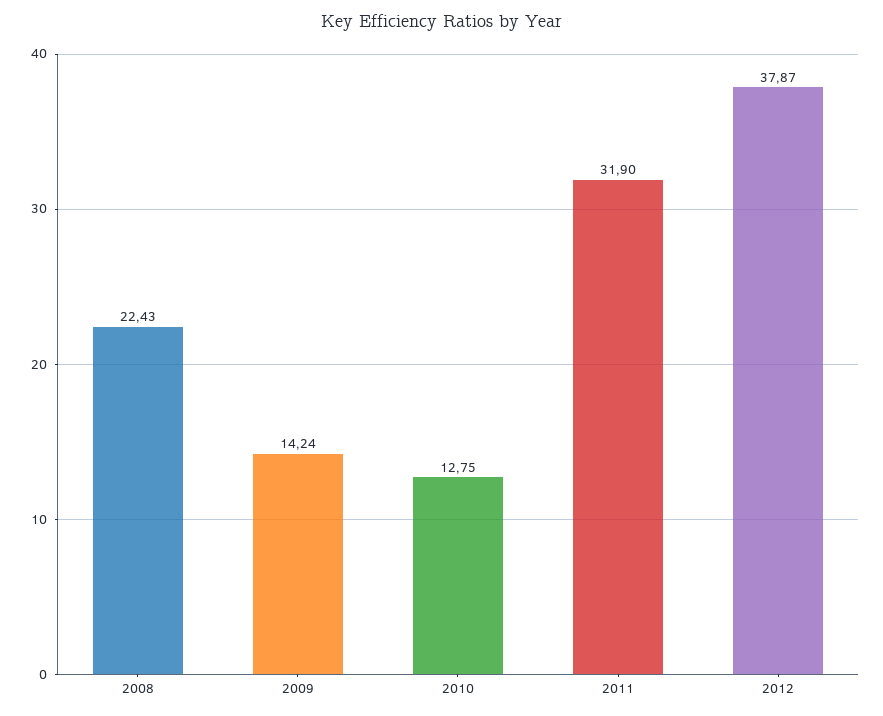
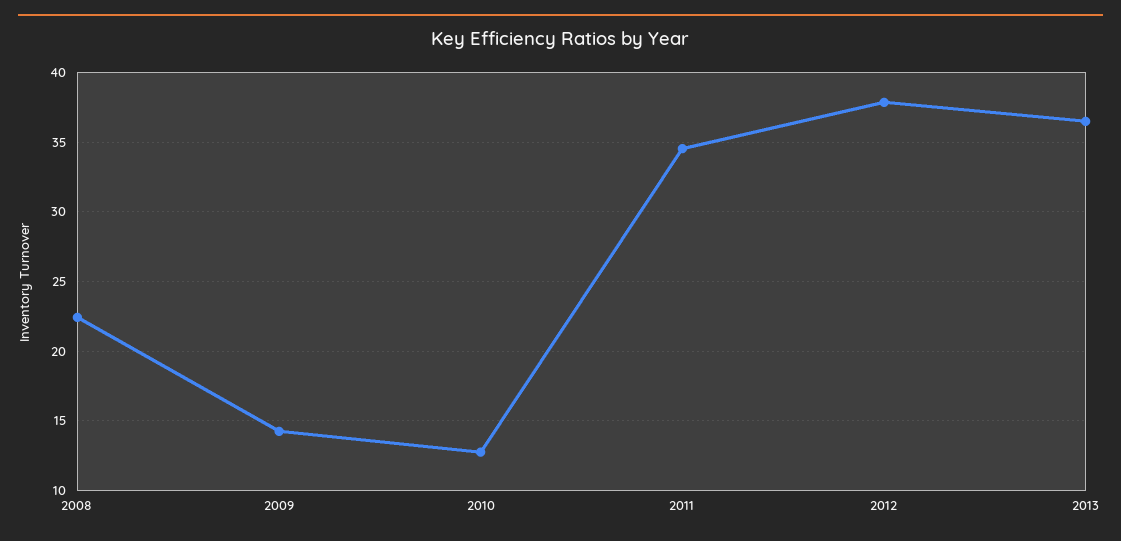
2011: 31.9 -> 34.5
2013: none -> 36.5

